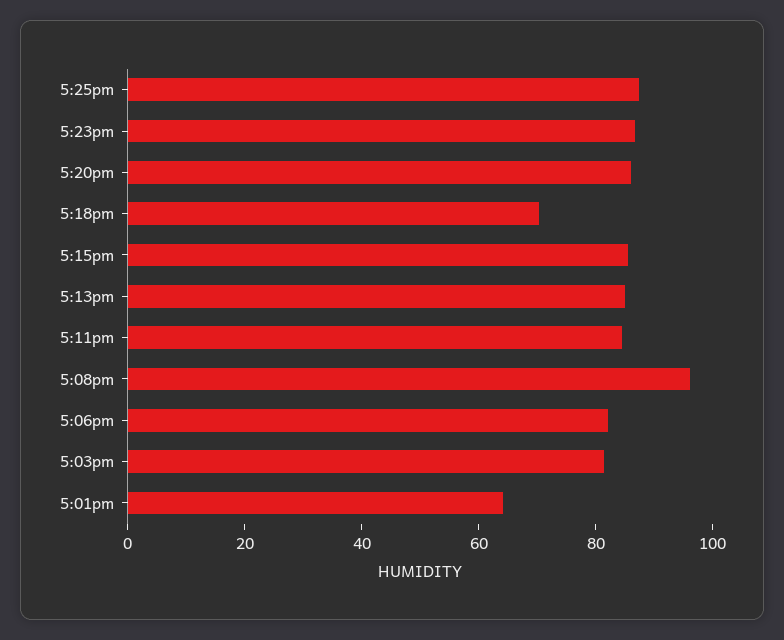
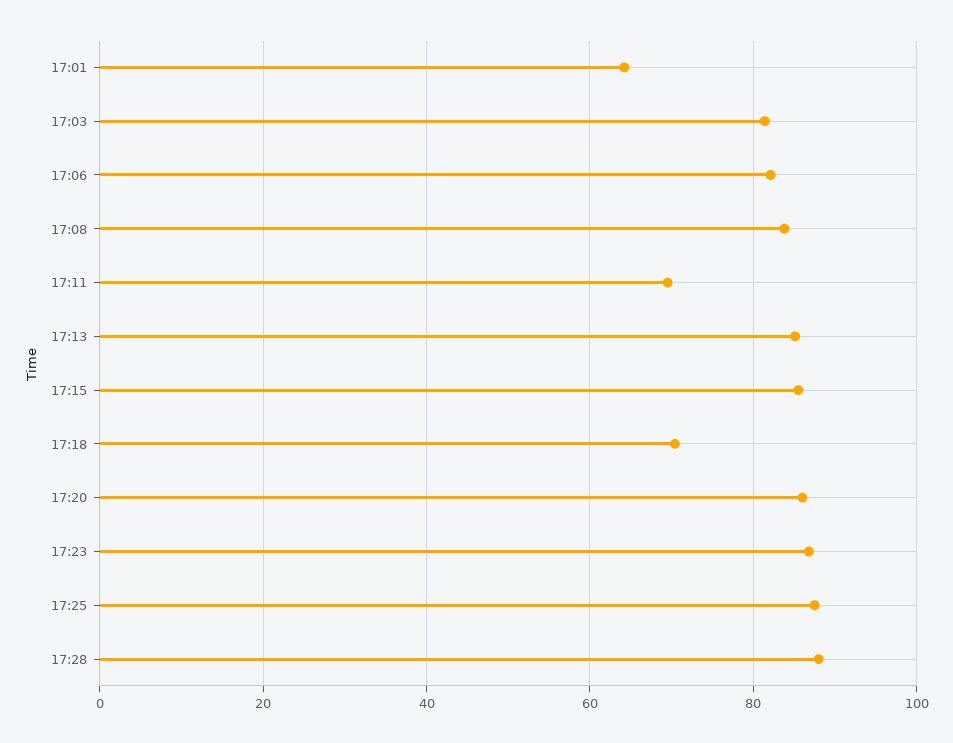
5:11pm: 85 -> 70
5:08pm: 95 -> 84
17:28: none -> 88

